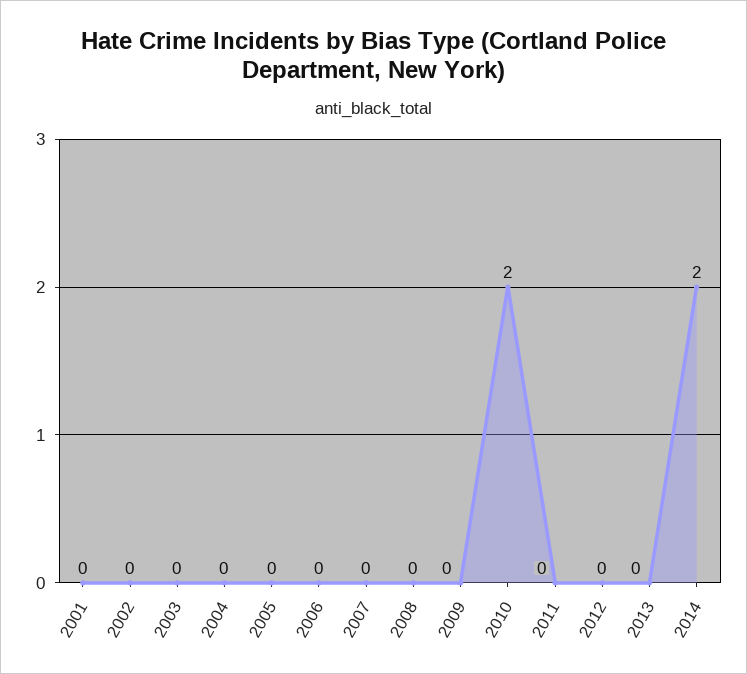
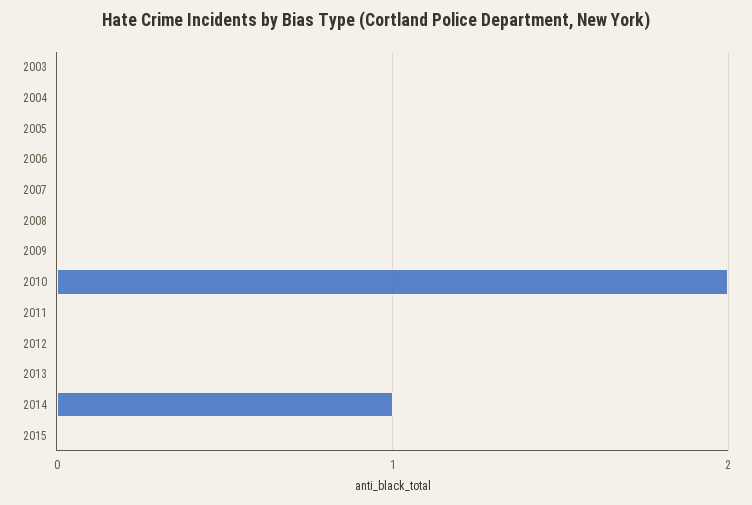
2001: 0 -> none
2002: 0 -> none
2014: 2 -> 1
2015: none -> 0

